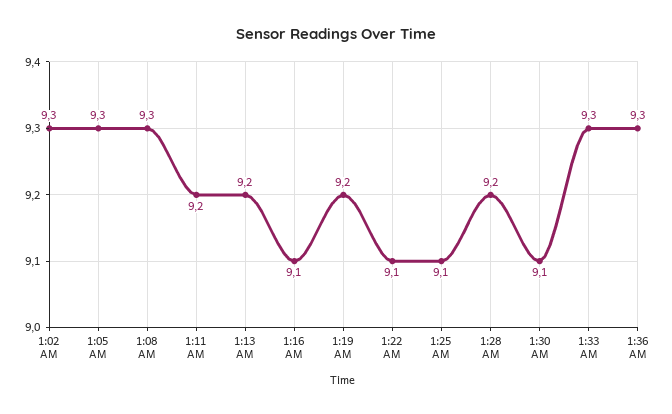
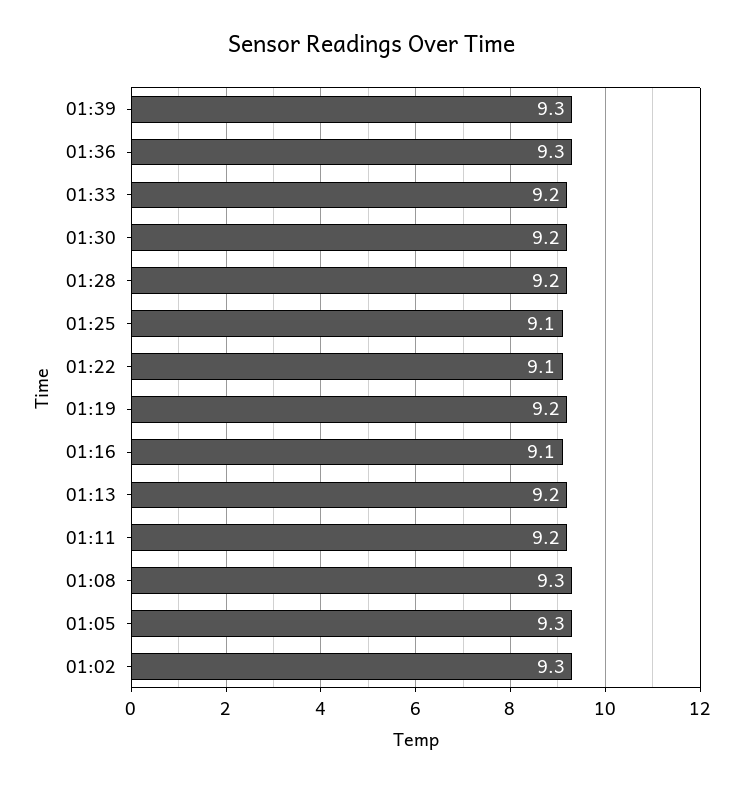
1:30 AM: 9.1 -> 9.2
1:33 AM: 9.3 -> 9.2
01:39: none -> 9.3

